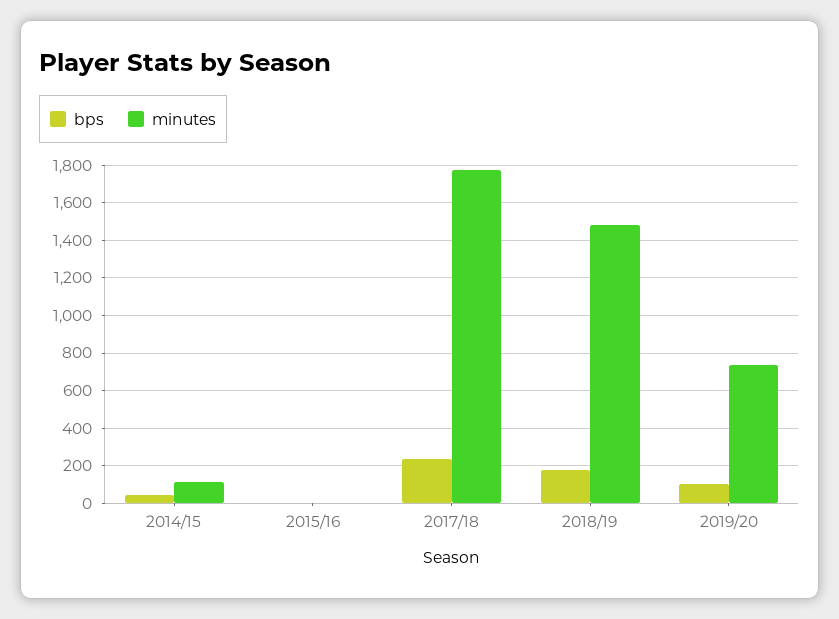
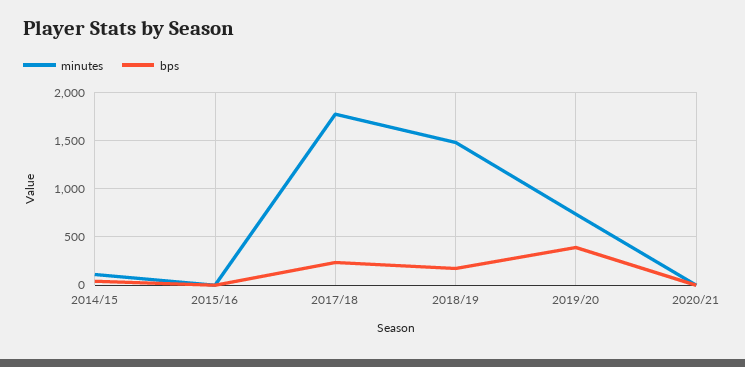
bps, 2019/20: 100 -> 400
minutes, 2020/21: none -> 0
bps, 2020/21: none -> 0

